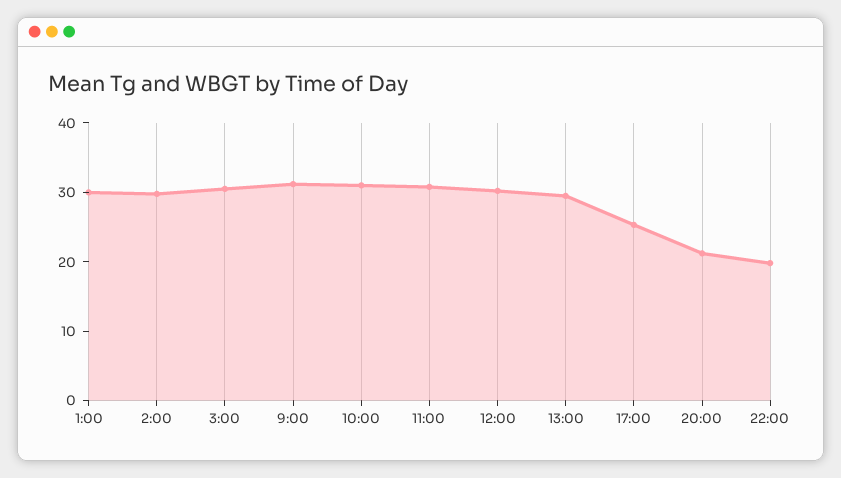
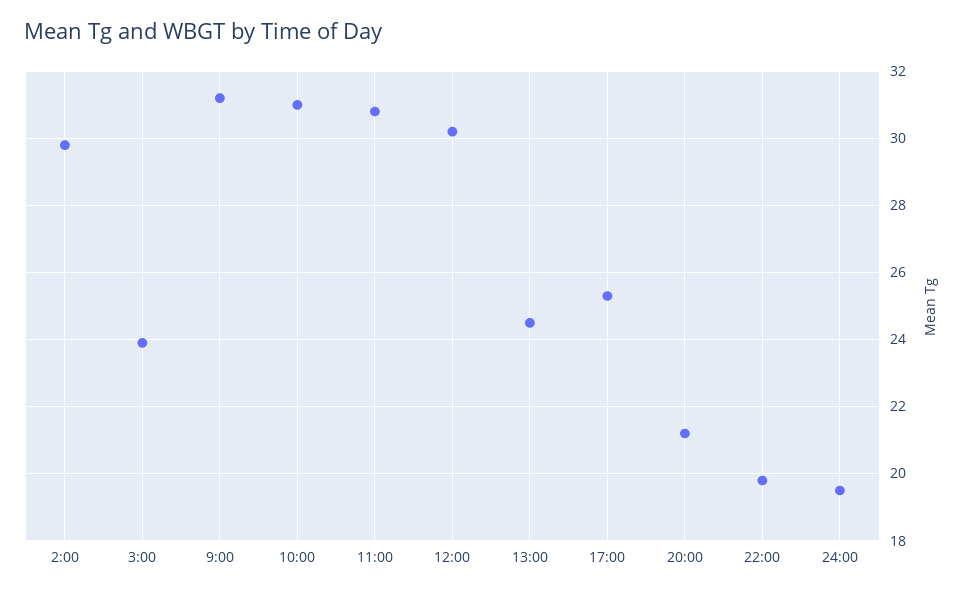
1:00: 30 -> none
3:00: 30 -> 24
13:00: 30 -> 24.5
24:00: none -> 19.5

